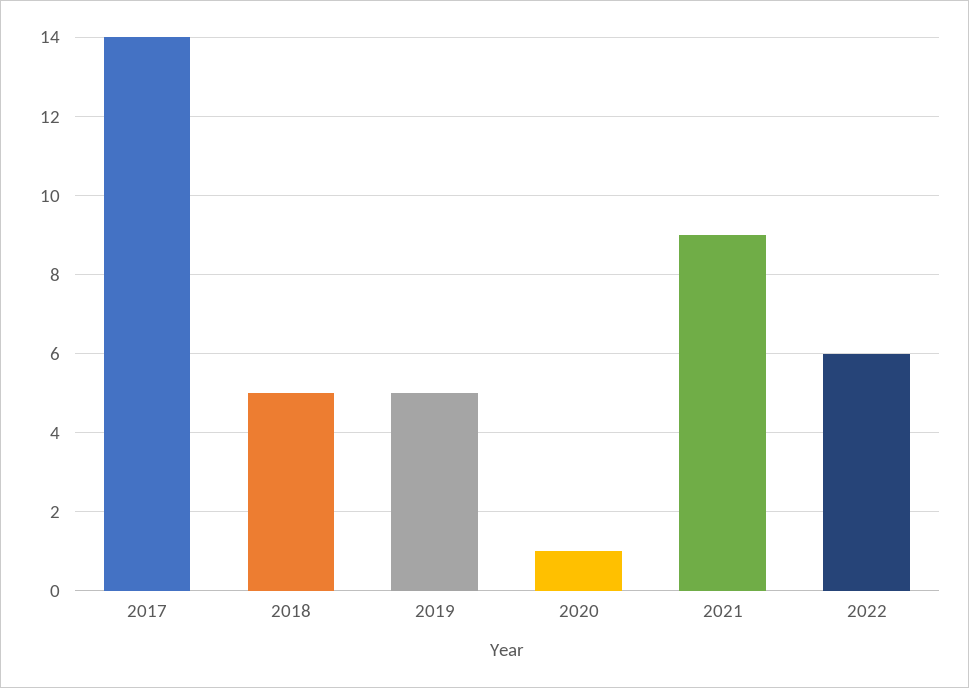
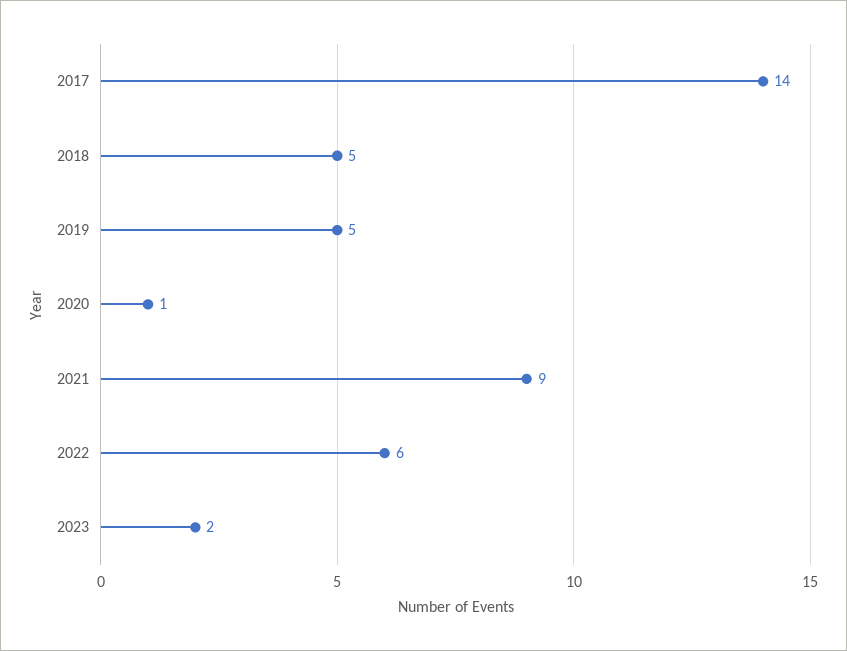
2023: none -> 2

